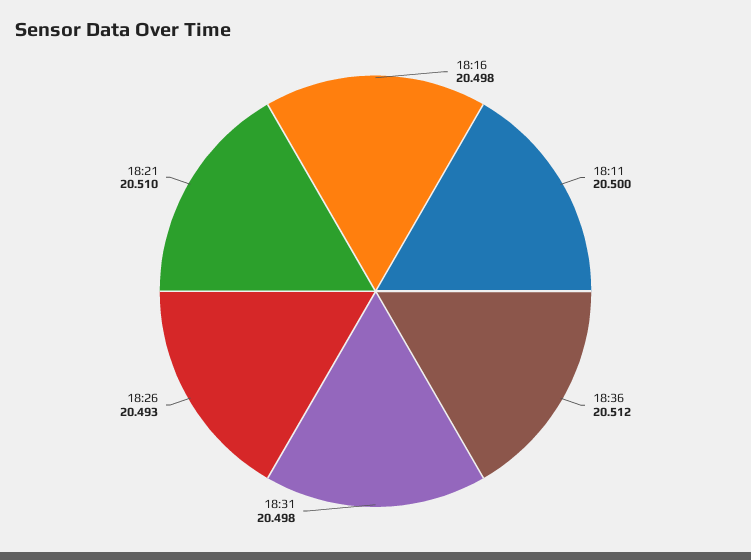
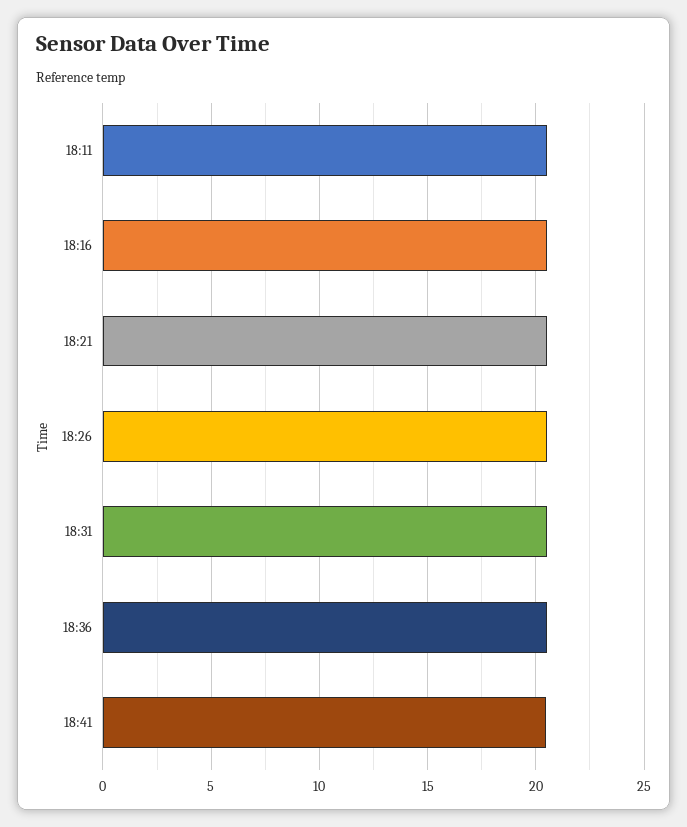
18:41: none -> 20.5

